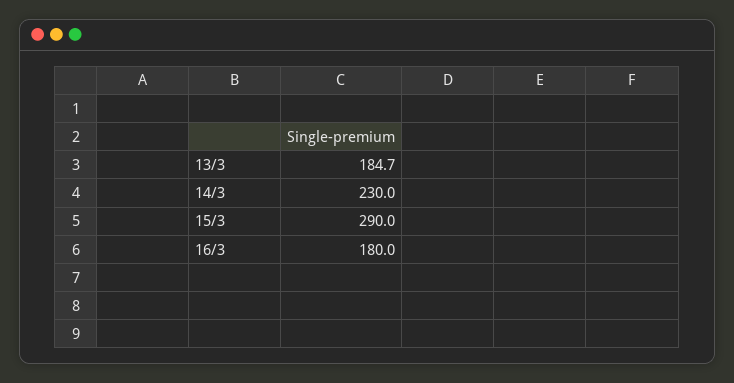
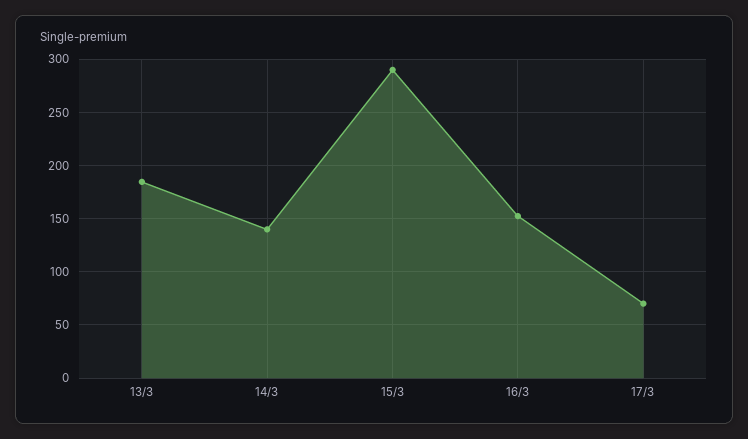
14/3: 230 -> 140
16/3: 180 -> 150
17/3: none -> 70

